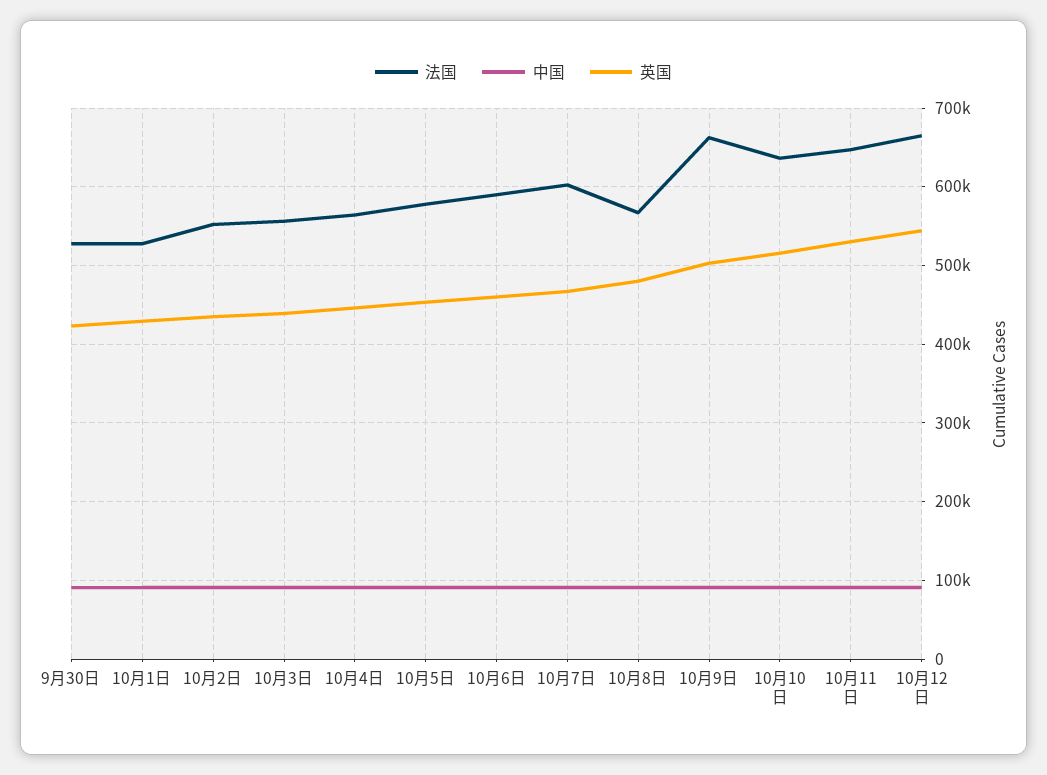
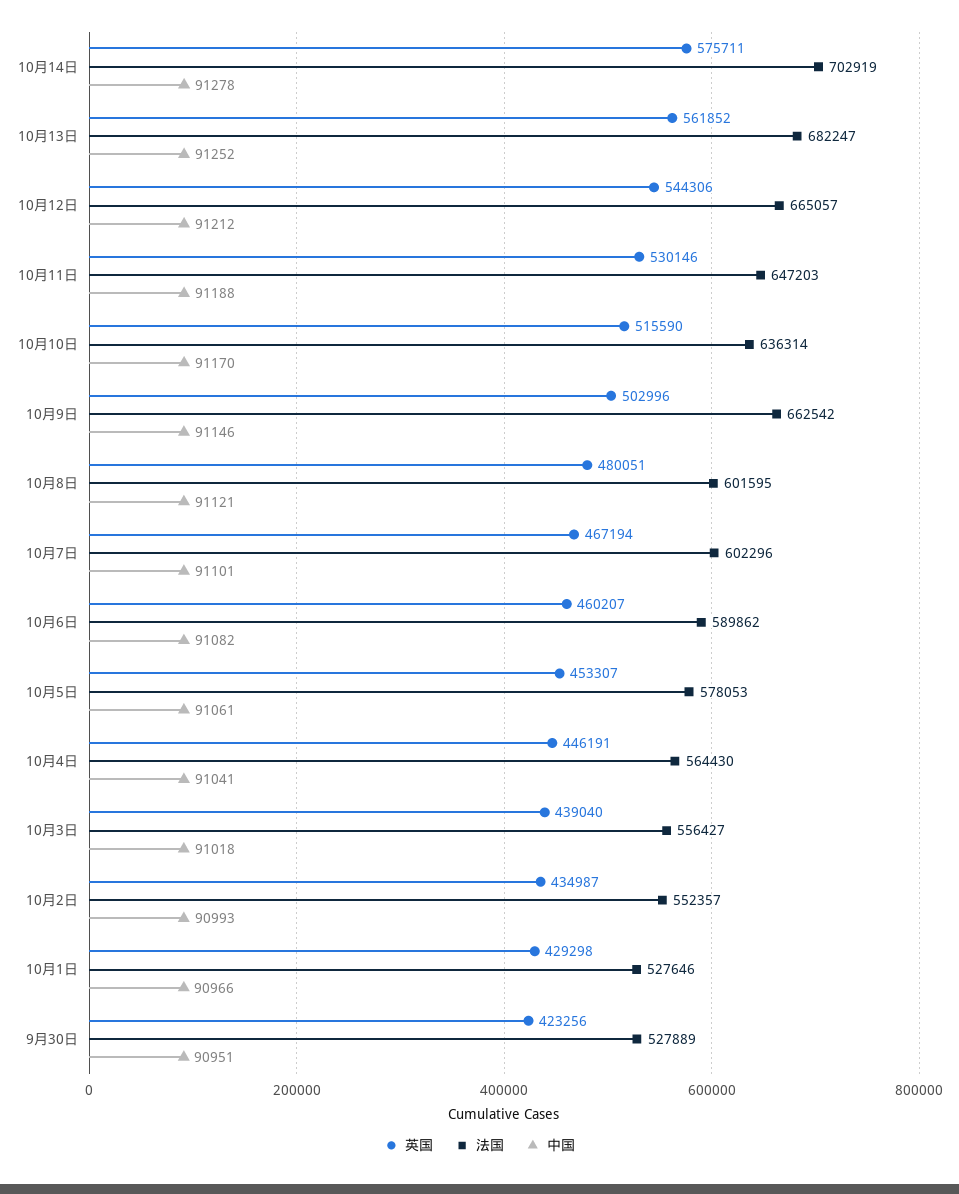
法国, 10月8日: 570000 -> 601595
英国, 10月14日: none -> 575711
法国, 10月14日: none -> 702919
中国, 10月14日: none -> 91278
英国, 10月13日: none -> 561852
法国, 10月13日: none -> 682247
中国, 10月13日: none -> 91252

